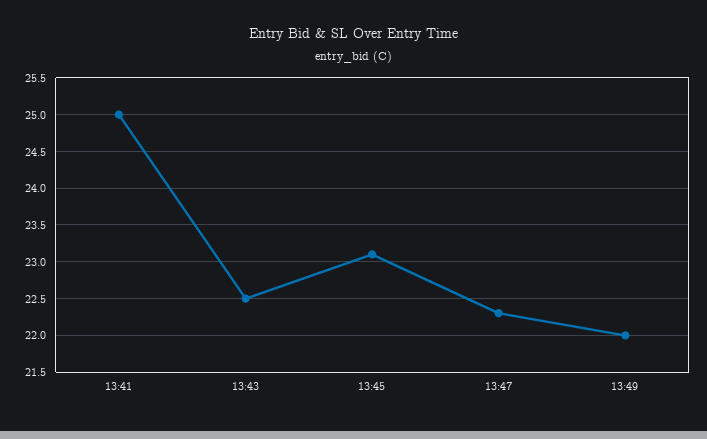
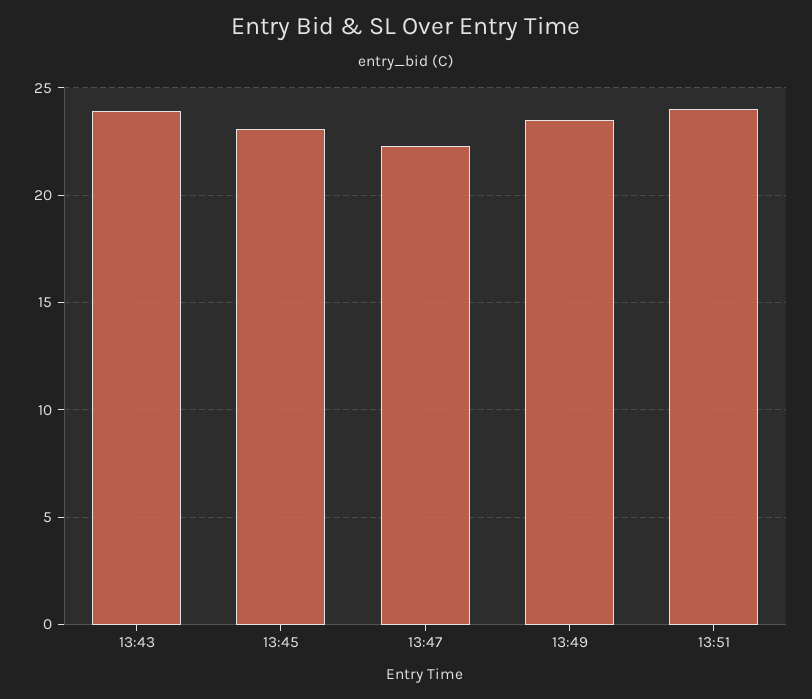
13:41: 25 -> none
13:43: 22.5 -> 24
13:49: 22 -> 23.5
13:51: none -> 24

